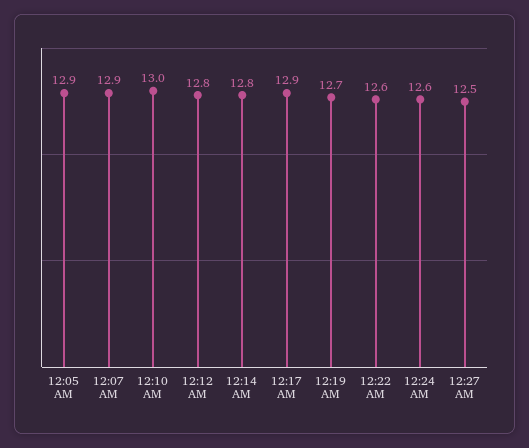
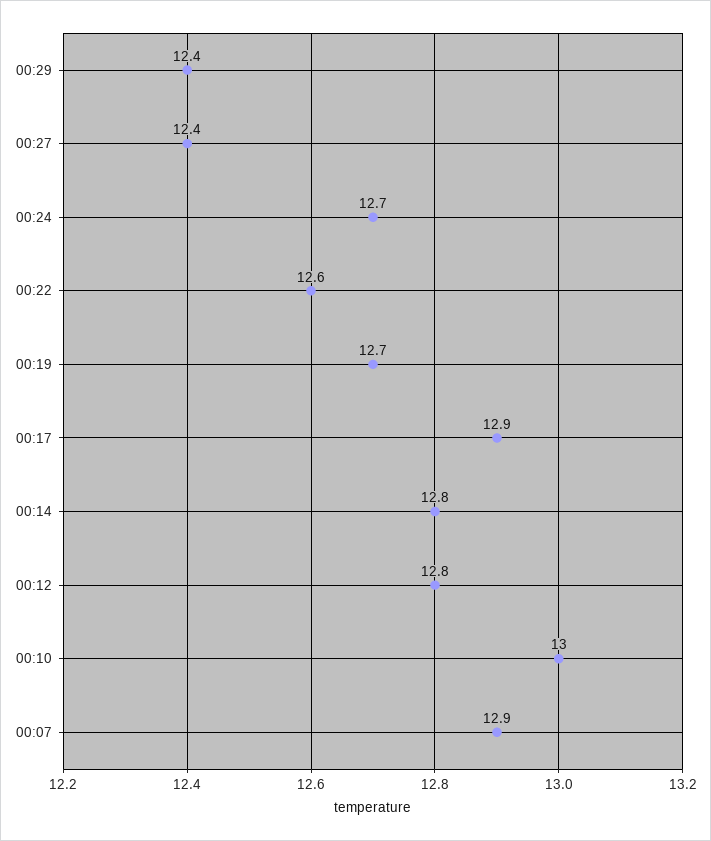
12:05 AM: 12.9 -> none
12:24 AM: 12.6 -> 12.7
12:27 AM: 12.5 -> 12.4
00:29: none -> 12.4

